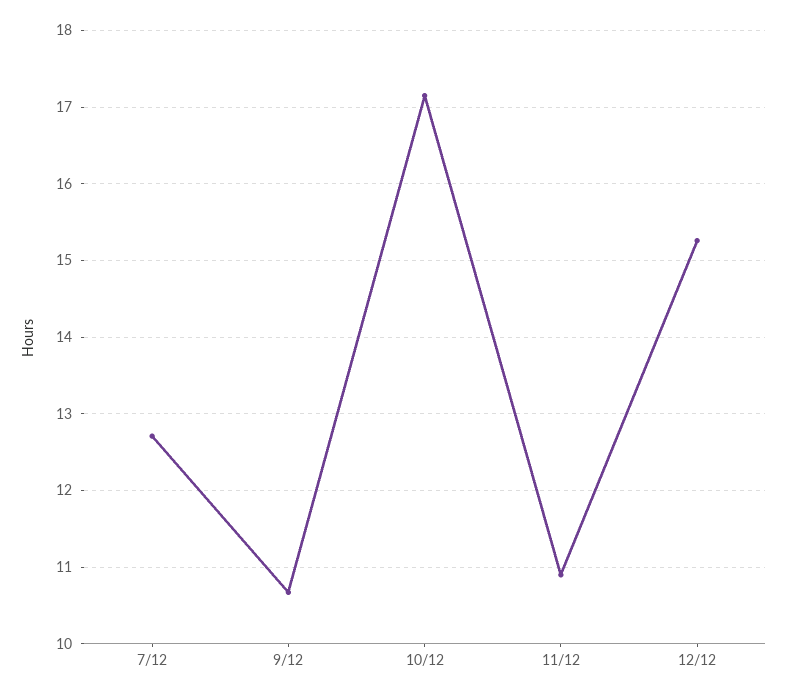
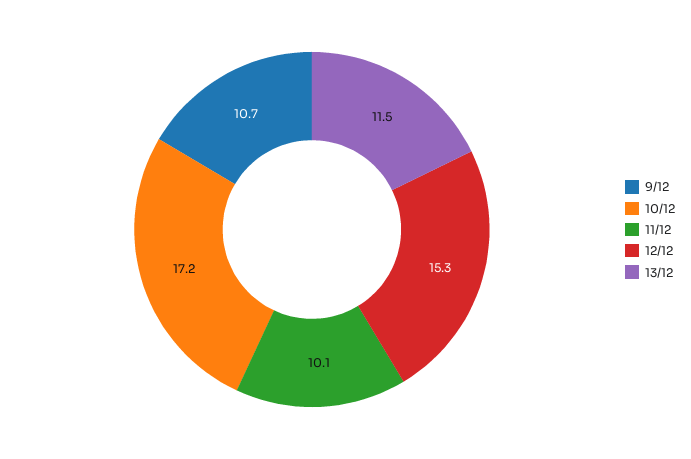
7/12: 12.7 -> none
11/12: 10.9 -> 10.1
13/12: none -> 11.5

